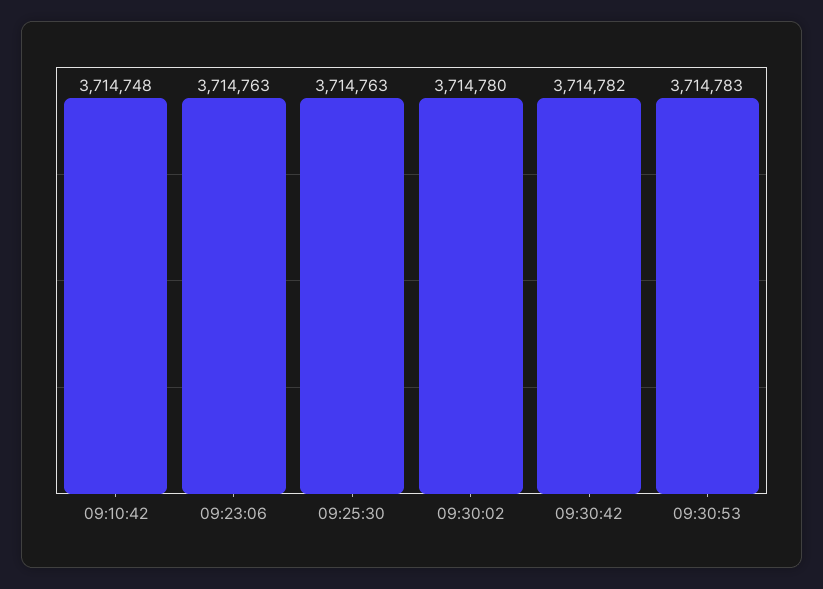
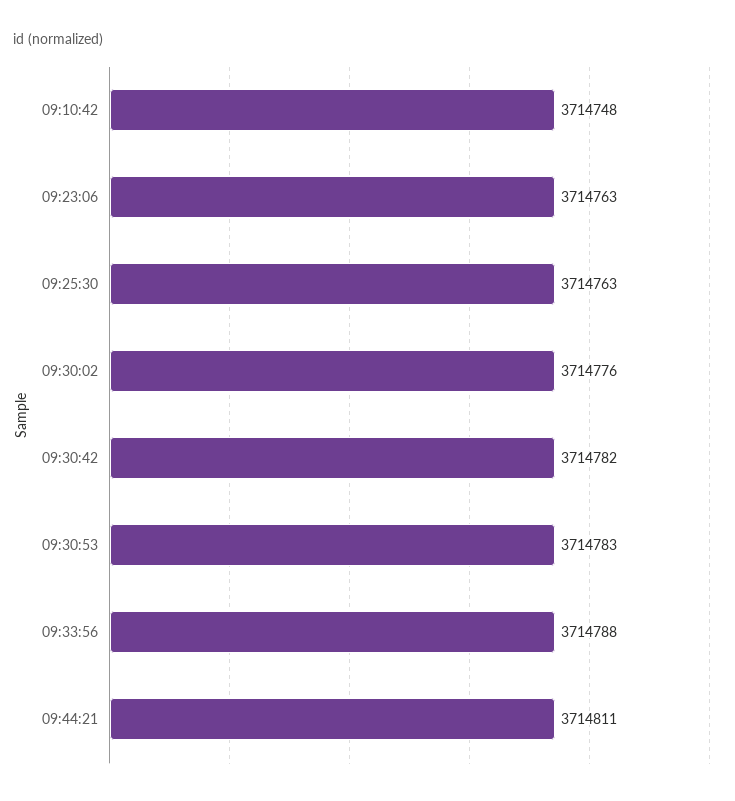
09:30:02: 3714780 -> 3714776
09:33:56: none -> 3714788
09:44:21: none -> 3714811

